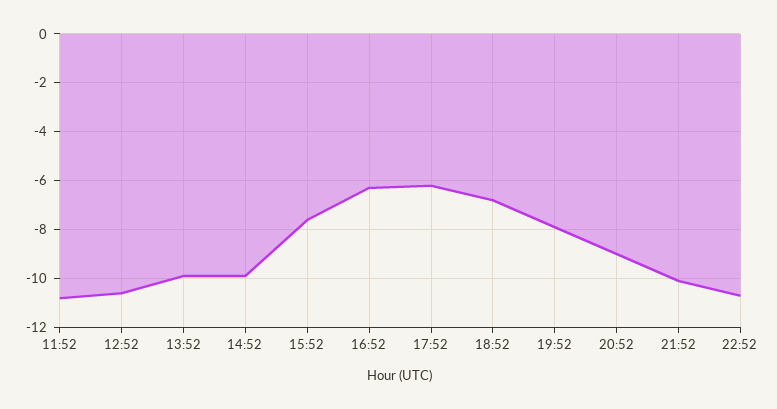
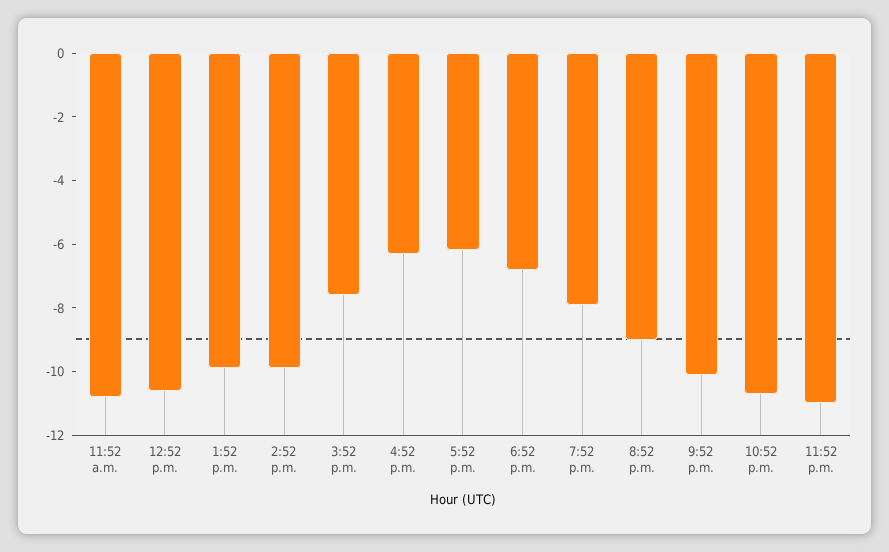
11:52 p.m.: none -> -11

